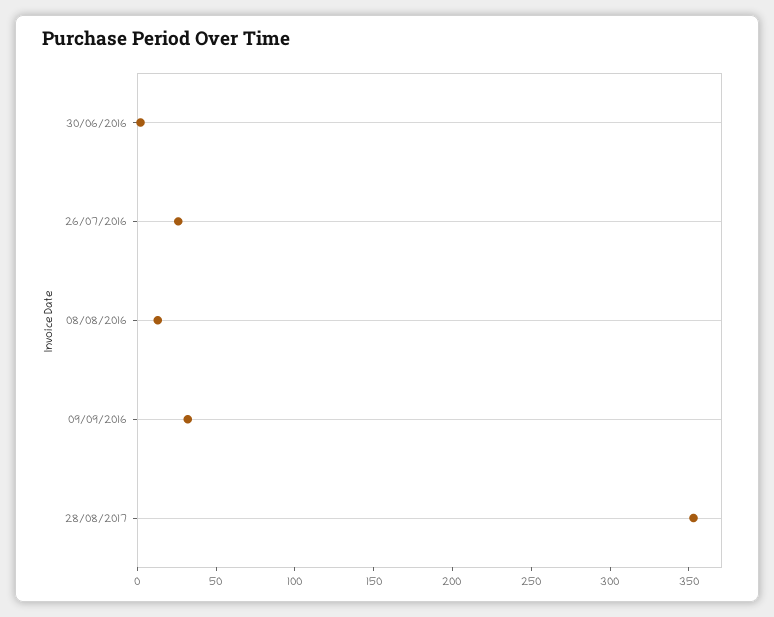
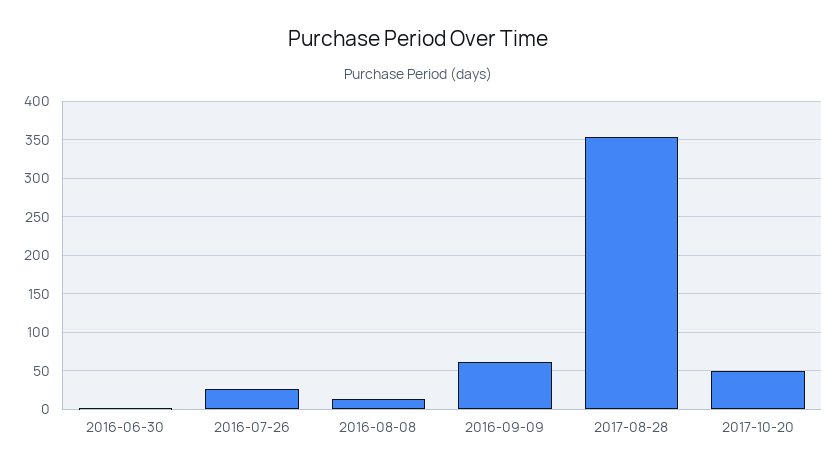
09/09/2016: 30 -> 60
2017-10-20: none -> 50

